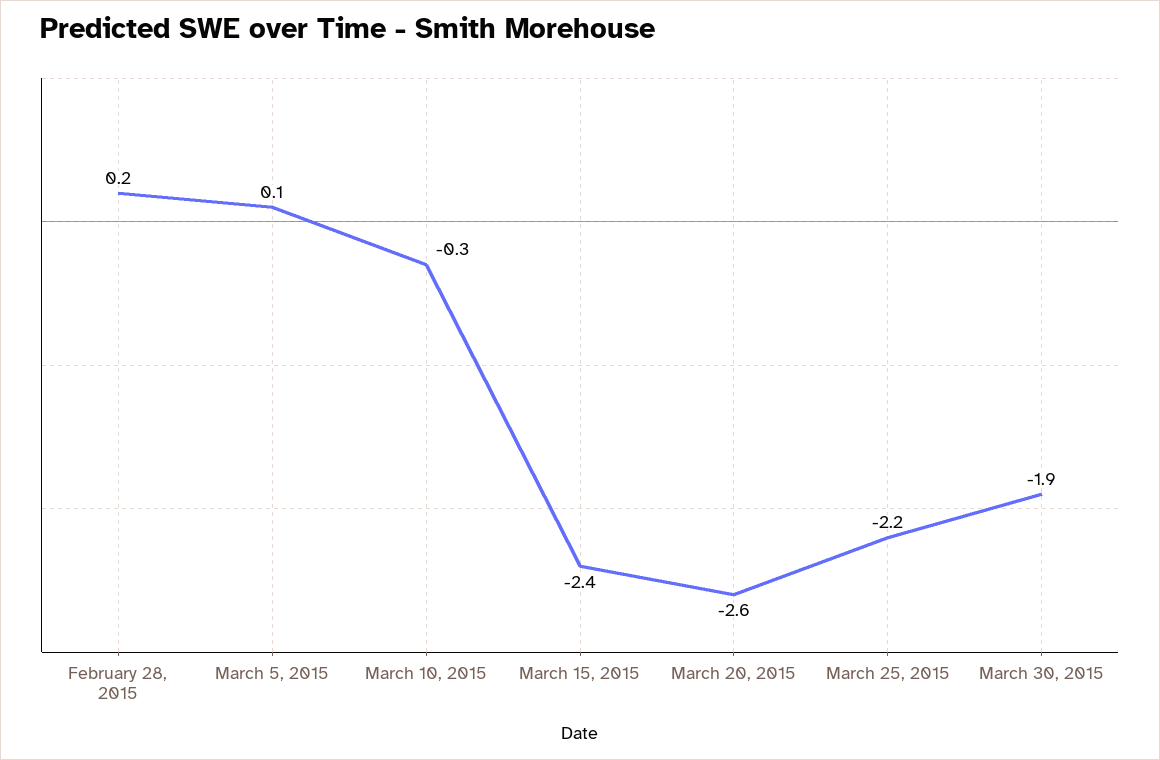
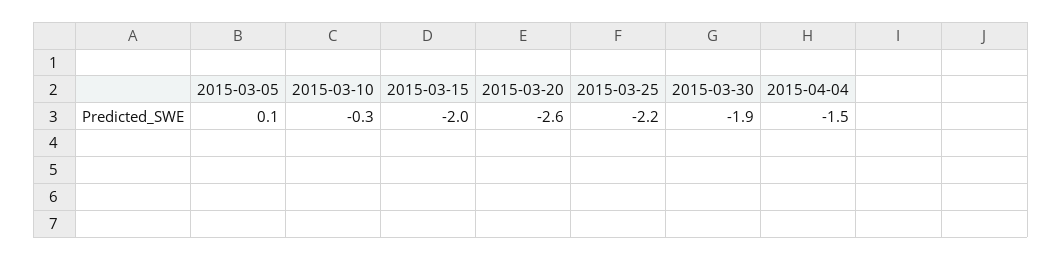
February 28, 2015: 0.2 -> none
March 15, 2015: -2.4 -> -2
2015-04-04: none -> -1.5

